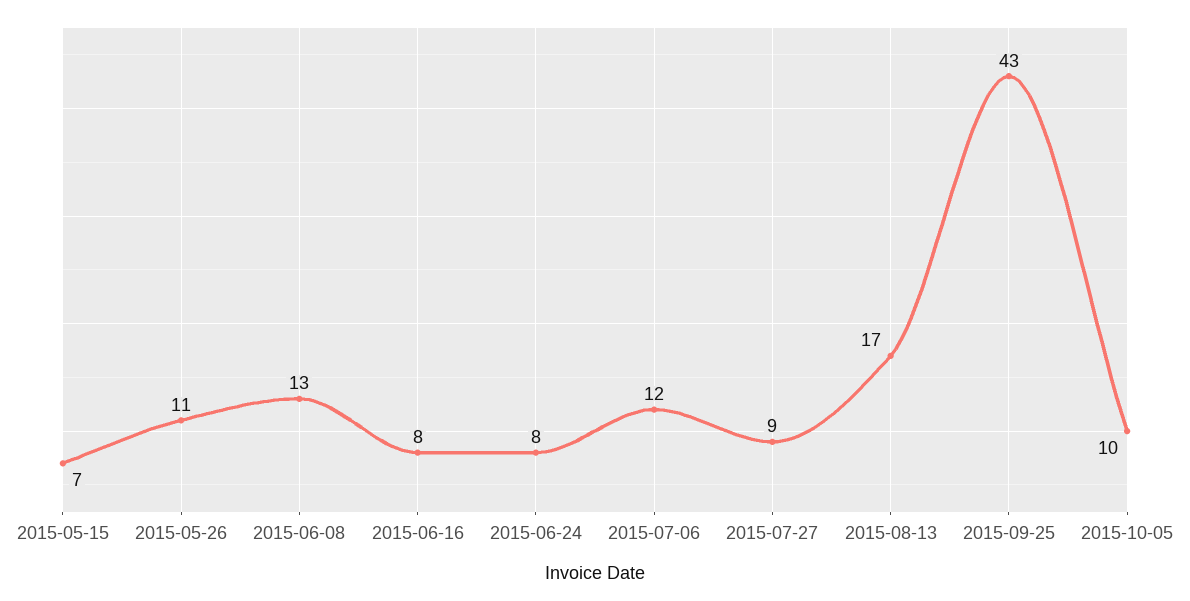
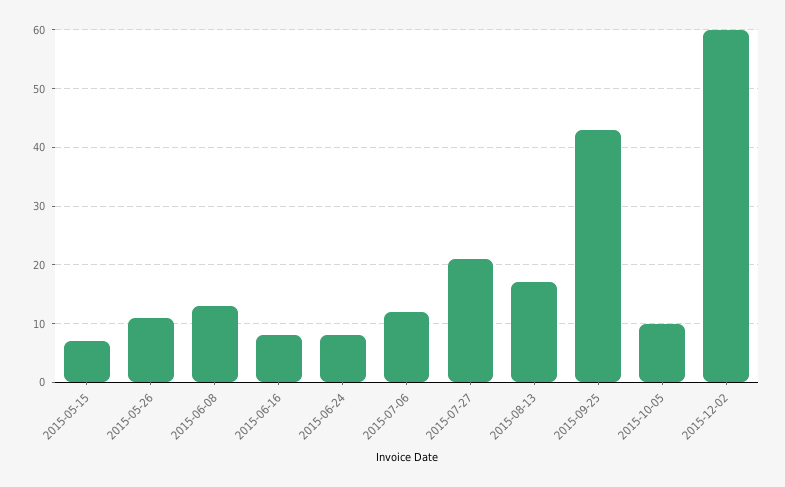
2015-07-27: 9 -> 20
2015-12-02: none -> 60

